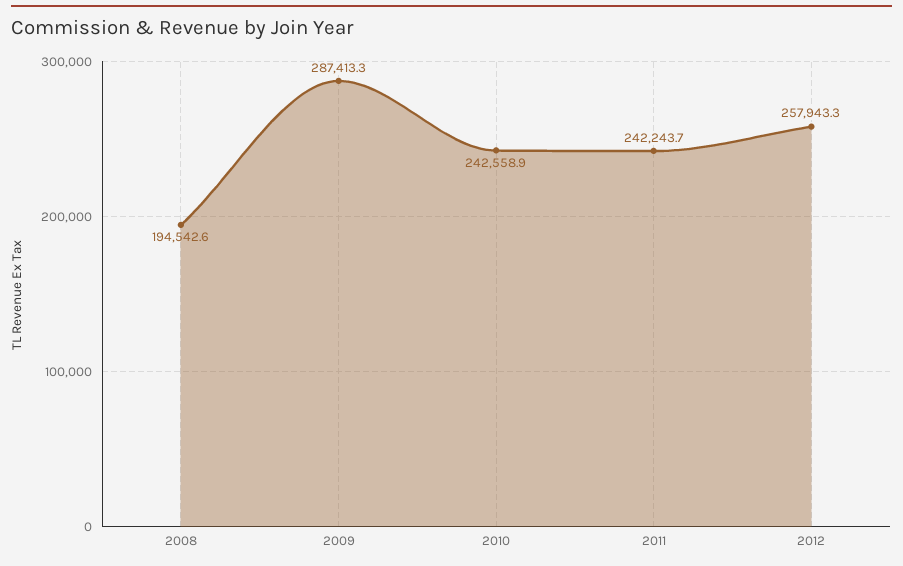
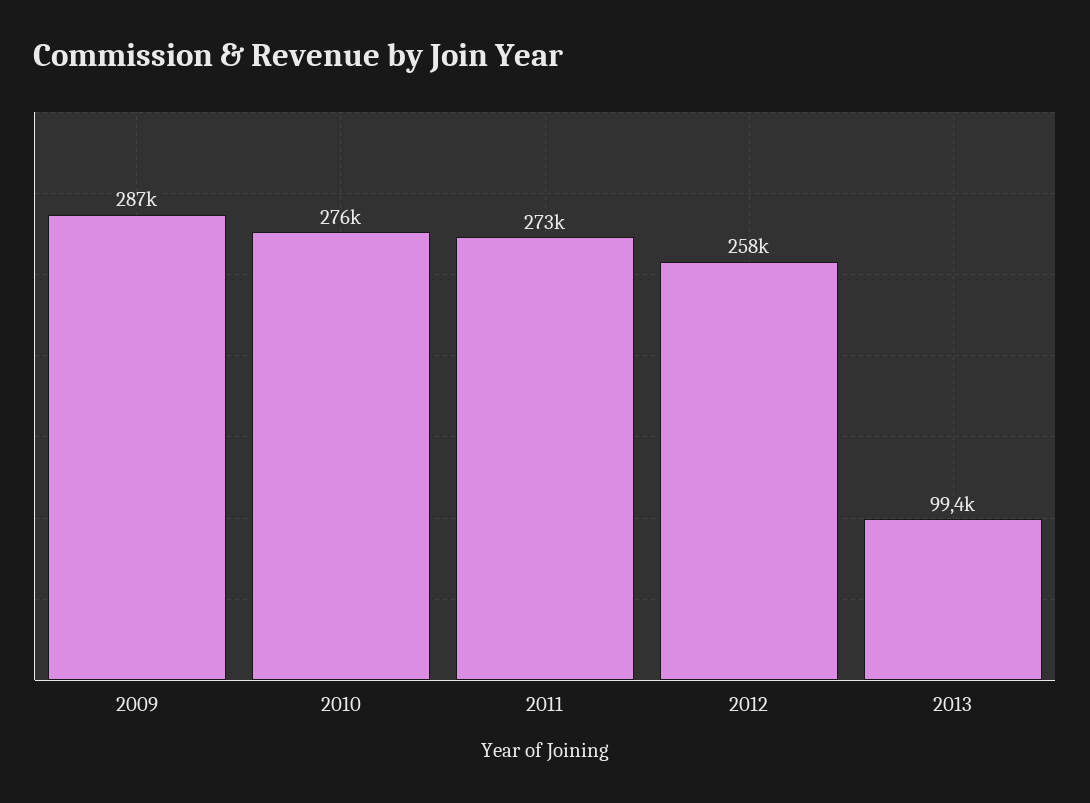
2008: 194542.6 -> none
2010: 242558.9 -> 276000
2011: 242243.7 -> 273000
2013: none -> 99400

